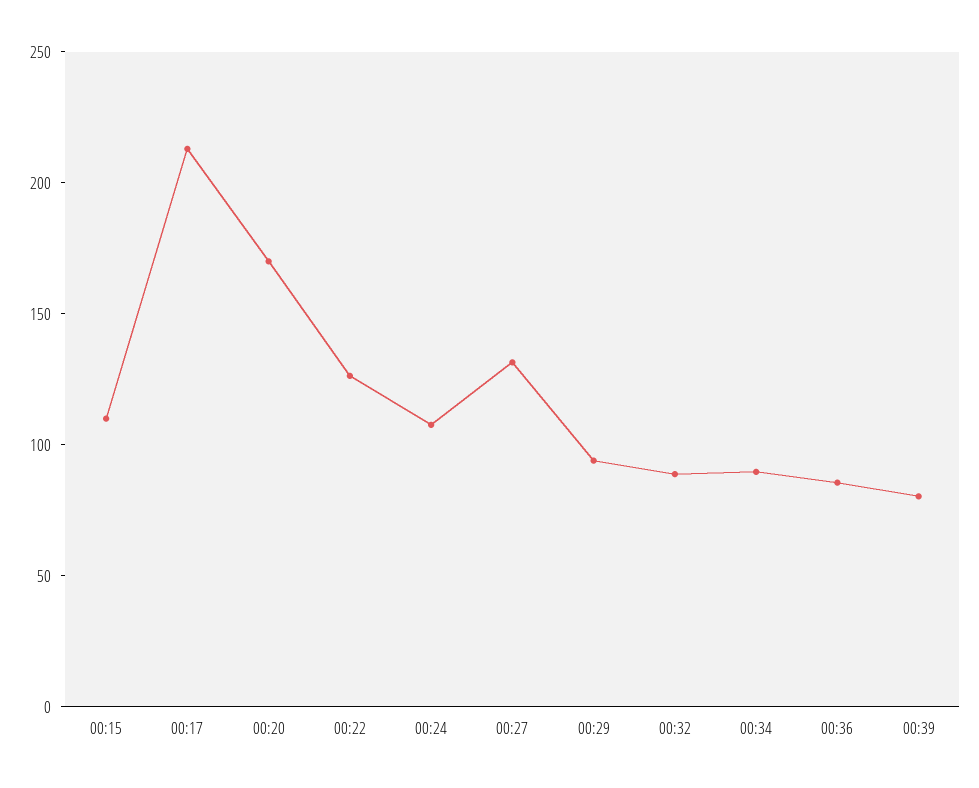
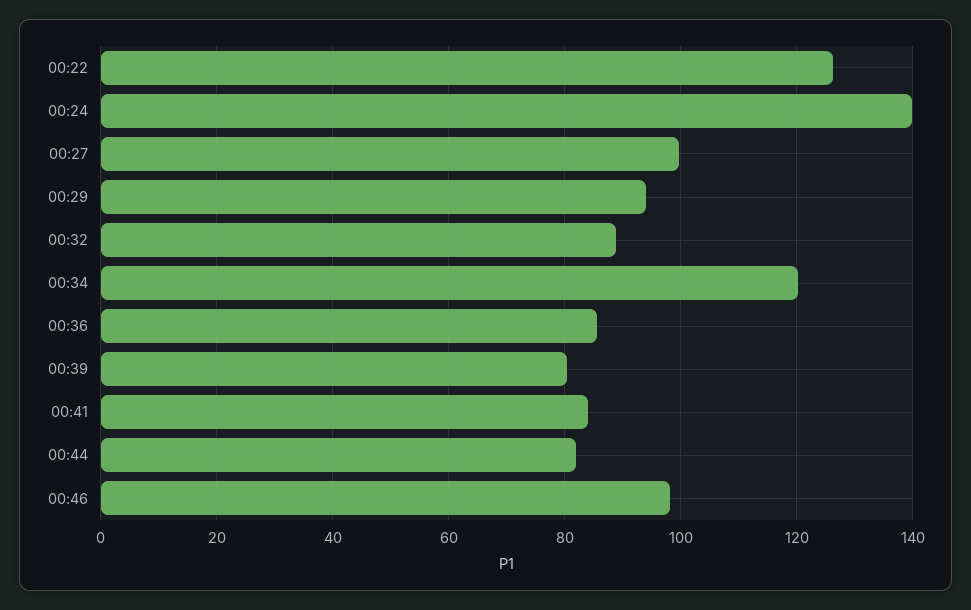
00:15: 110 -> none
00:17: 210 -> none
00:20: 170 -> none
00:24: 110 -> 140
00:27: 130 -> 100
00:34: 90 -> 120
00:41: none -> 84
00:44: none -> 82
00:46: none -> 98

